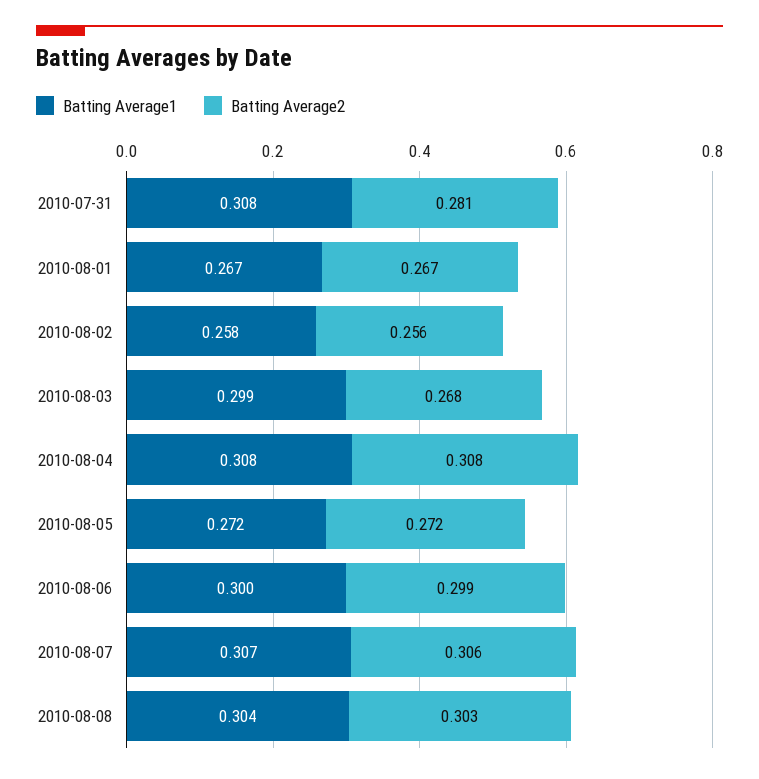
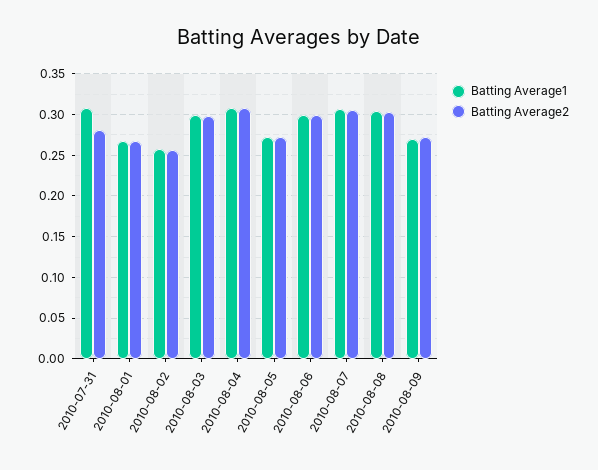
Batting Average2, 2010-08-03: 0.268 -> 0.3
Batting Average1, 2010-08-09: none -> 0.27
Batting Average2, 2010-08-09: none -> 0.27

